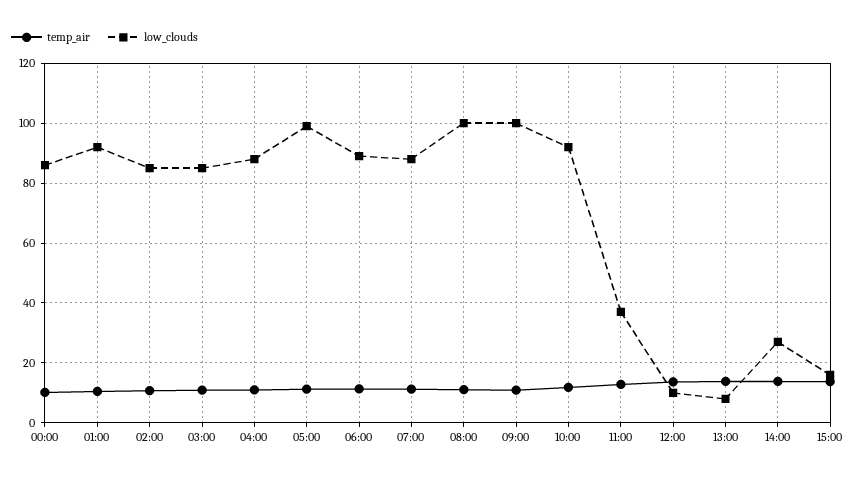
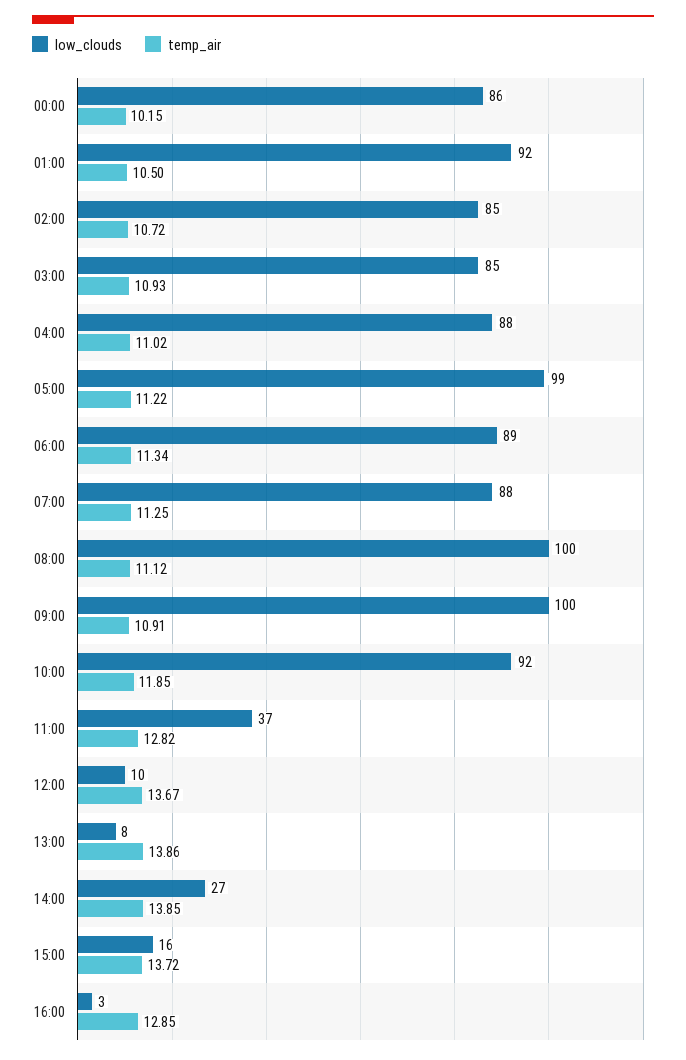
low_clouds, 16:00: none -> 3
temp_air, 16:00: none -> 12.85

